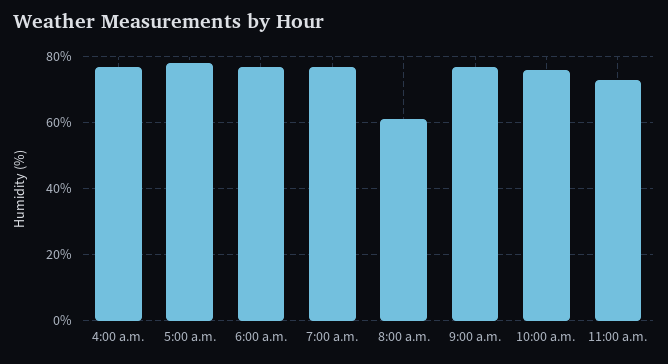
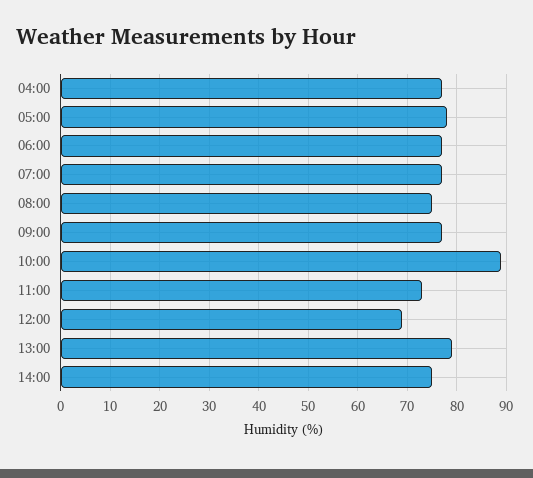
8:00 a.m.: 60 -> 75
10:00 a.m.: 75 -> 90
12:00: none -> 70
13:00: none -> 80
14:00: none -> 75

